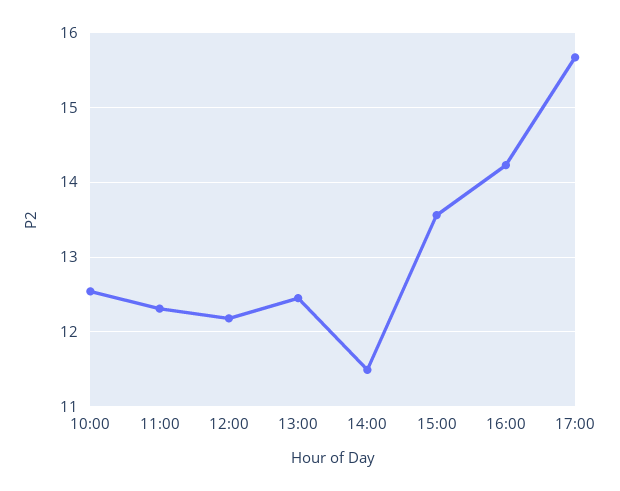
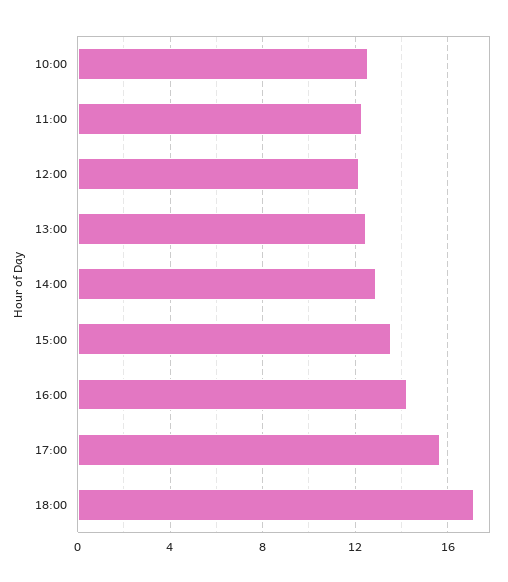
14:00: 11.5 -> 13
18:00: none -> 17

